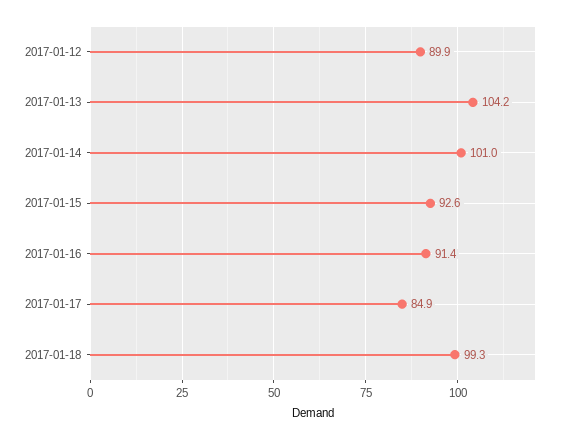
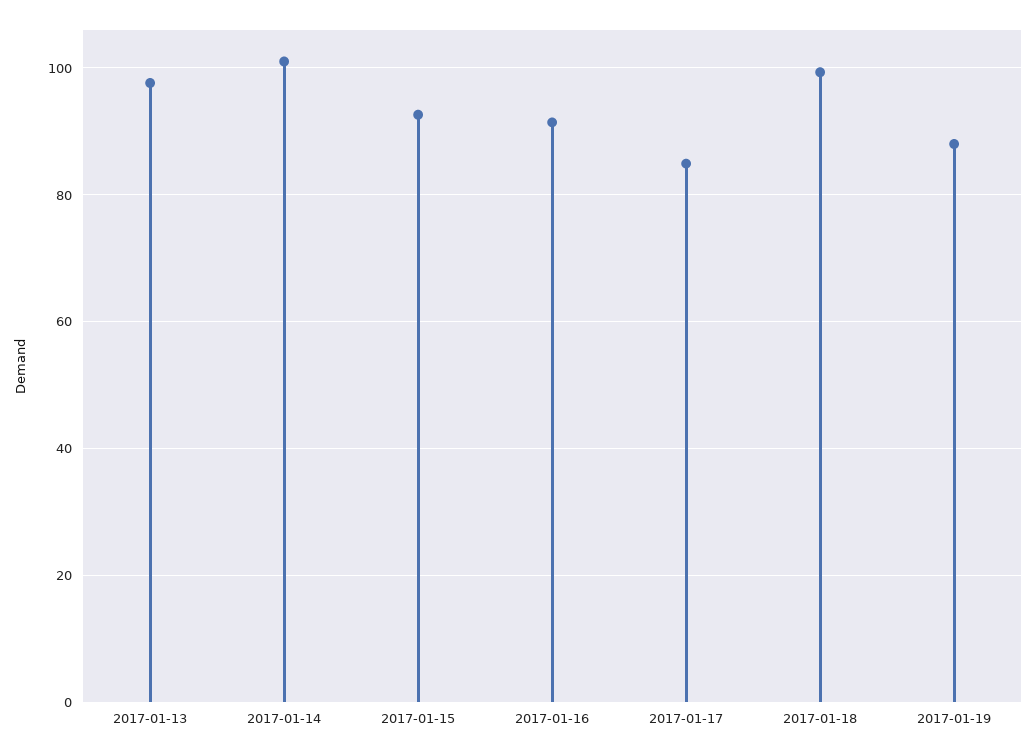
2017-01-12: 89.9 -> none
2017-01-13: 104.2 -> 98
2017-01-19: none -> 88

